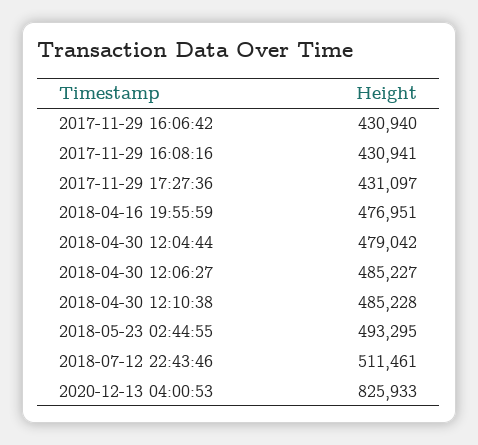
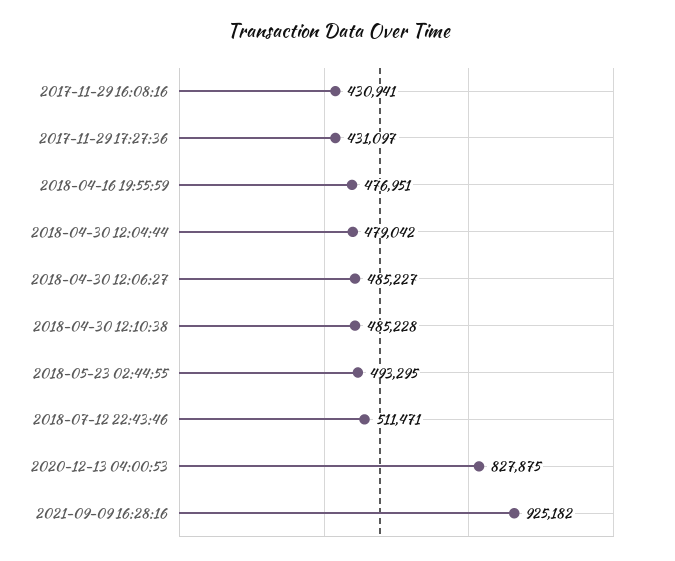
2017-11-29 16:06:42: 430940 -> none
2018-07-12 22:43:46: 511461 -> 511471
2020-12-13 04:00:53: 825933 -> 827875
2021-09-09 16:28:16: none -> 925182

